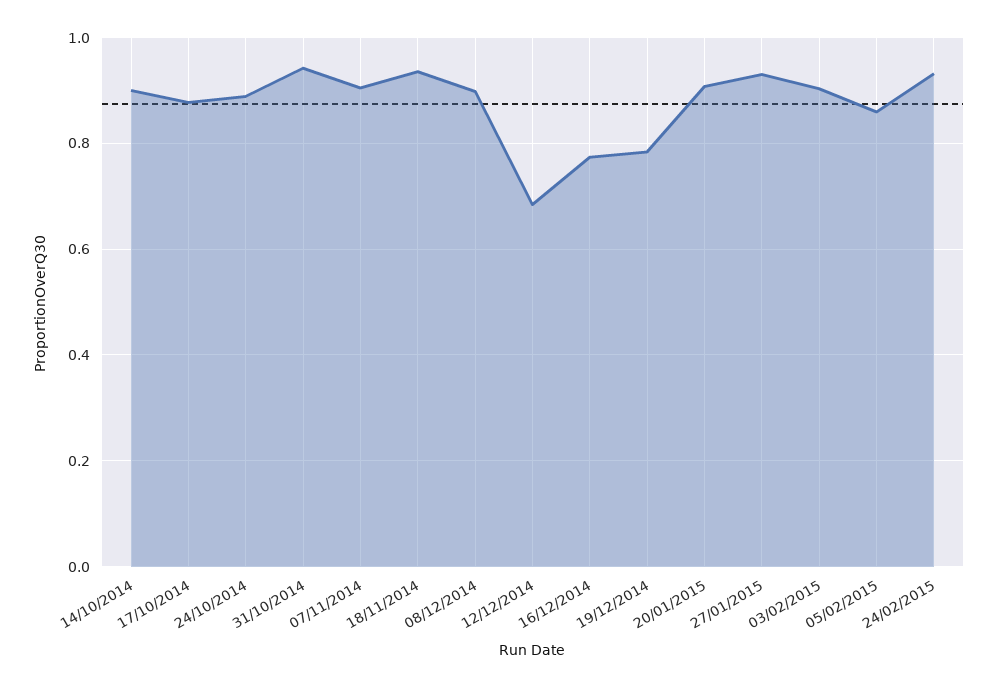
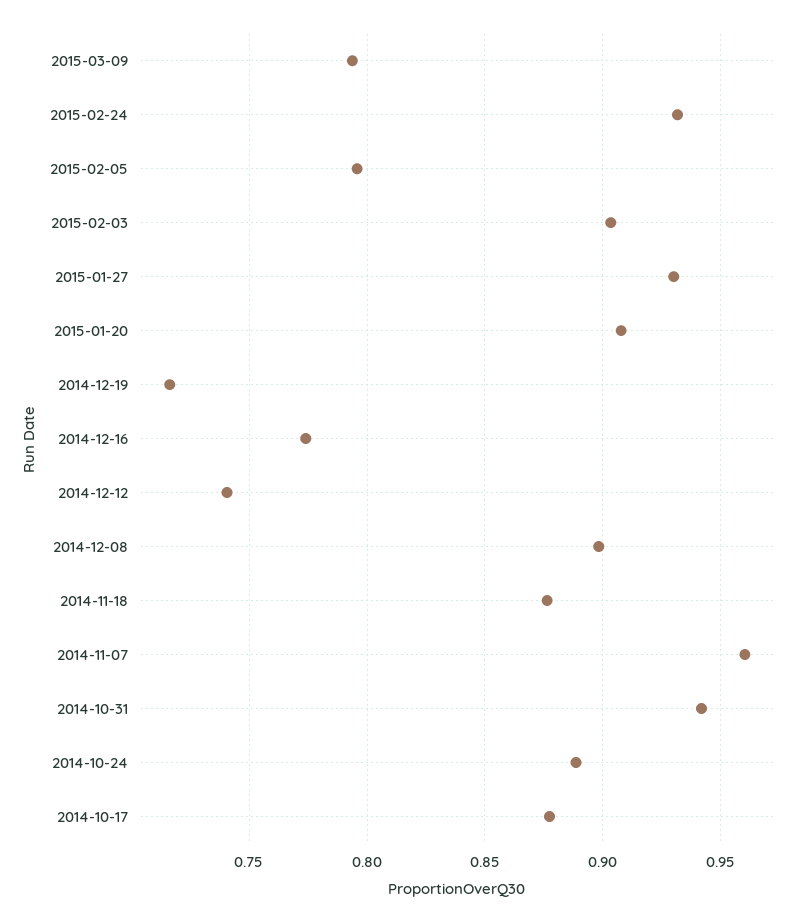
14/10/2014: 0.9 -> none
07/11/2014: 0.9 -> 0.96
18/11/2014: 0.94 -> 0.875
12/12/2014: 0.68 -> 0.74
19/12/2014: 0.78 -> 0.715
05/02/2015: 0.86 -> 0.795
2015-03-09: none -> 0.795

